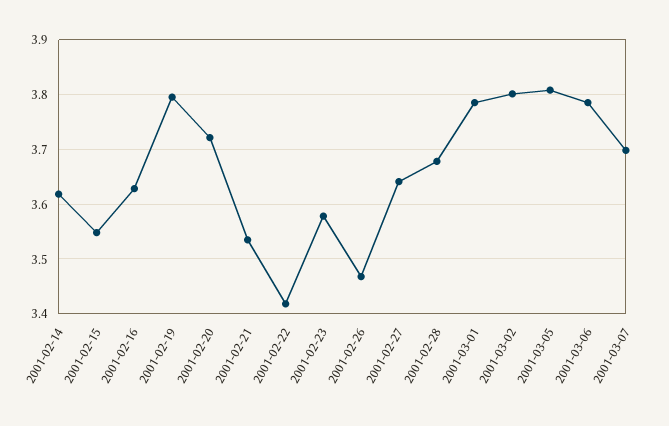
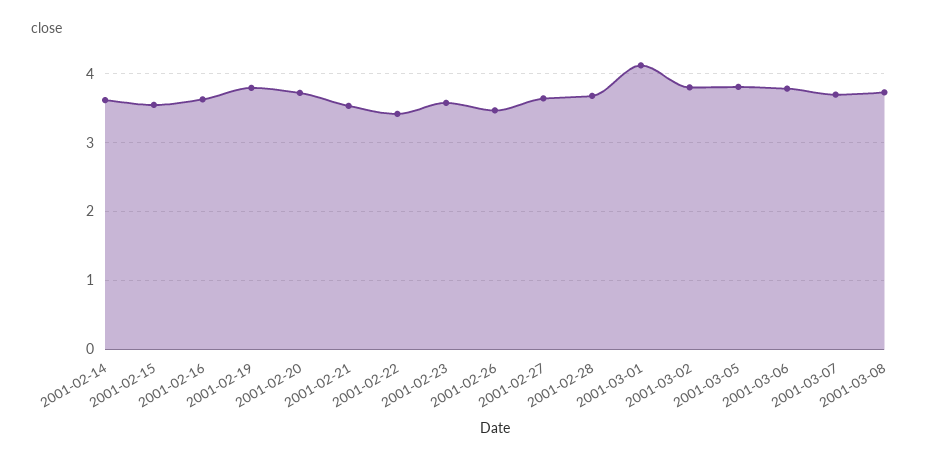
2001-03-01: 3.78 -> 4.1
2001-03-08: none -> 3.7

